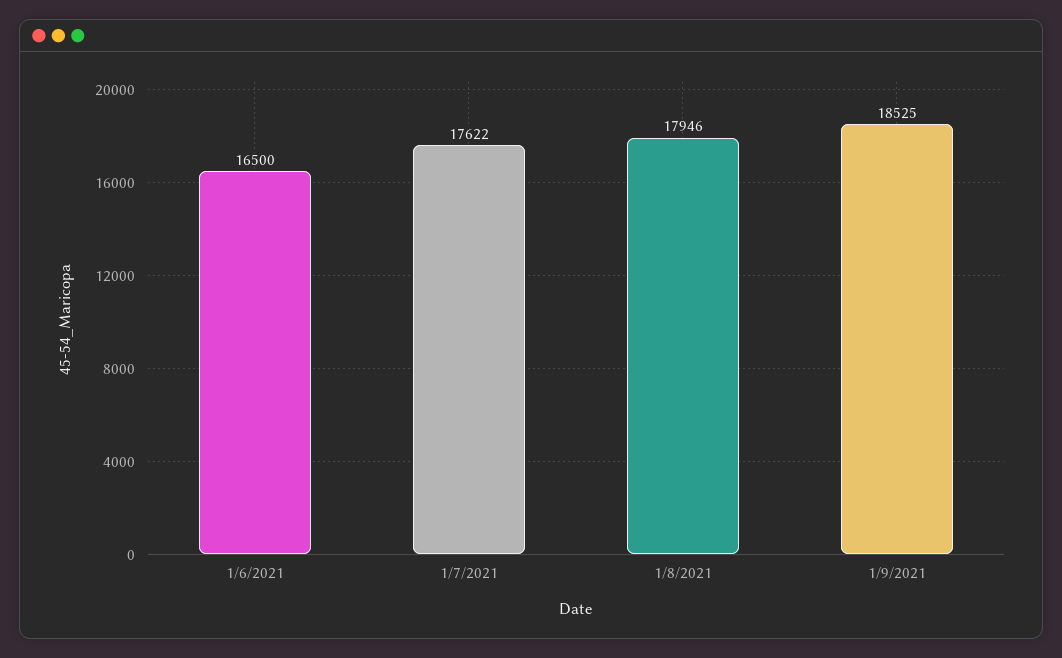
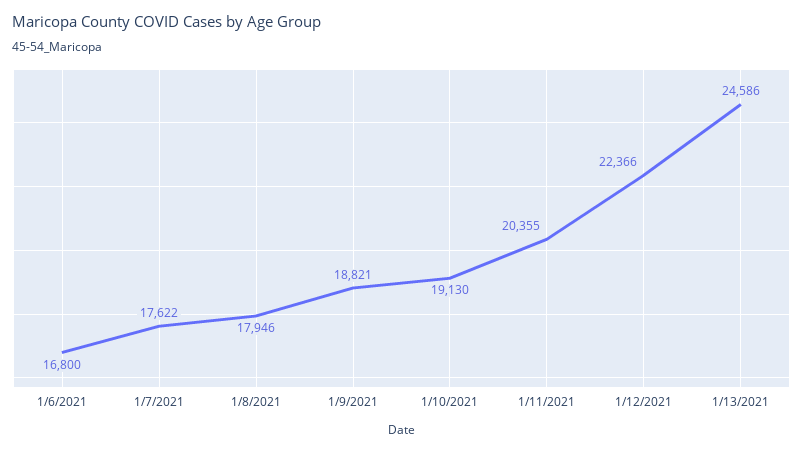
1/6/2021: 16500 -> 16800
1/9/2021: 18525 -> 18821
1/10/2021: none -> 19130
1/11/2021: none -> 20355
1/12/2021: none -> 22366
1/13/2021: none -> 24586

